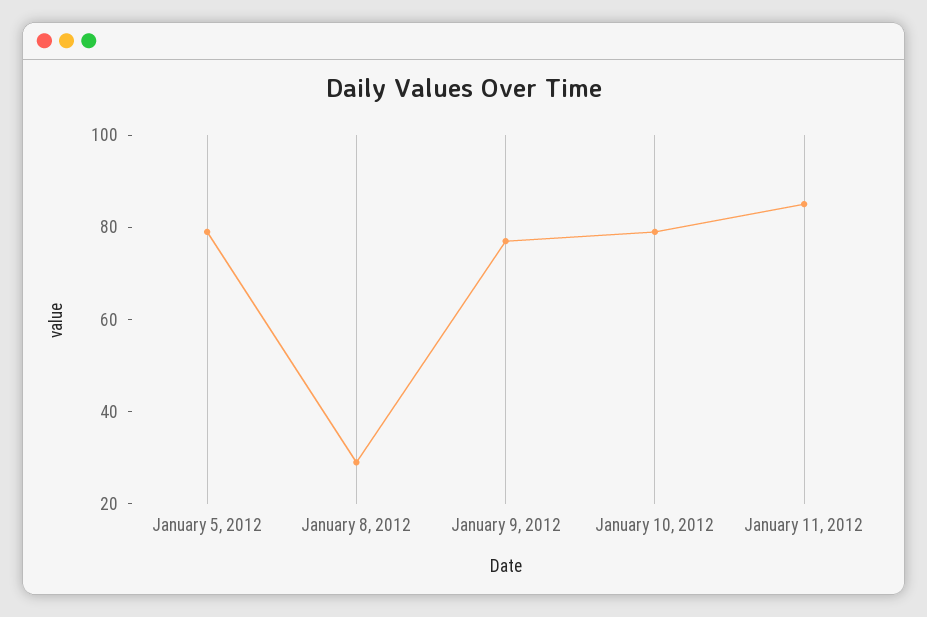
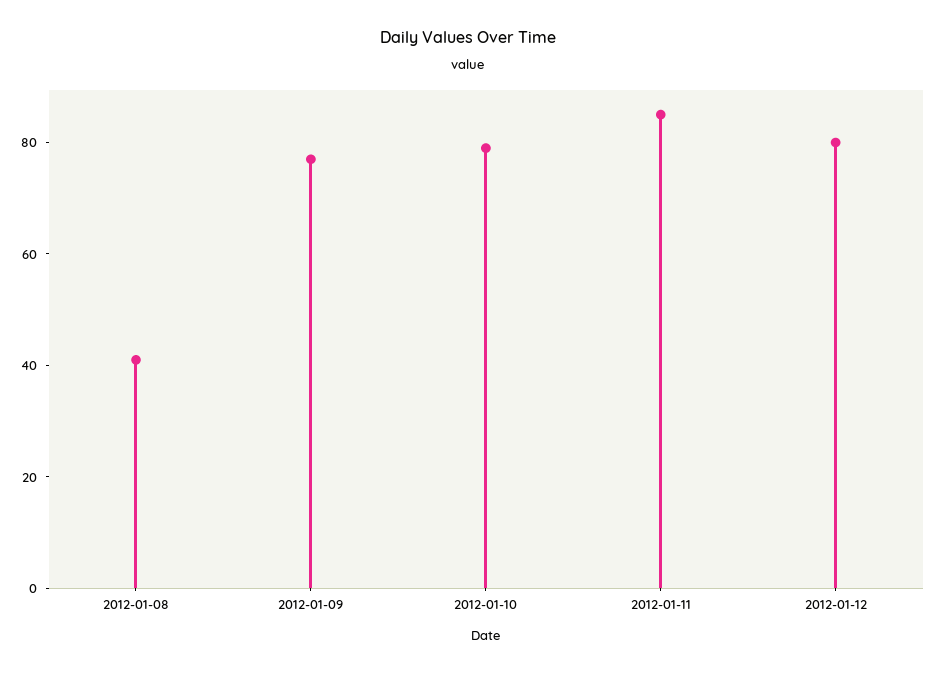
January 5, 2012: 80 -> none
January 8, 2012: 30 -> 40
2012-01-12: none -> 80

